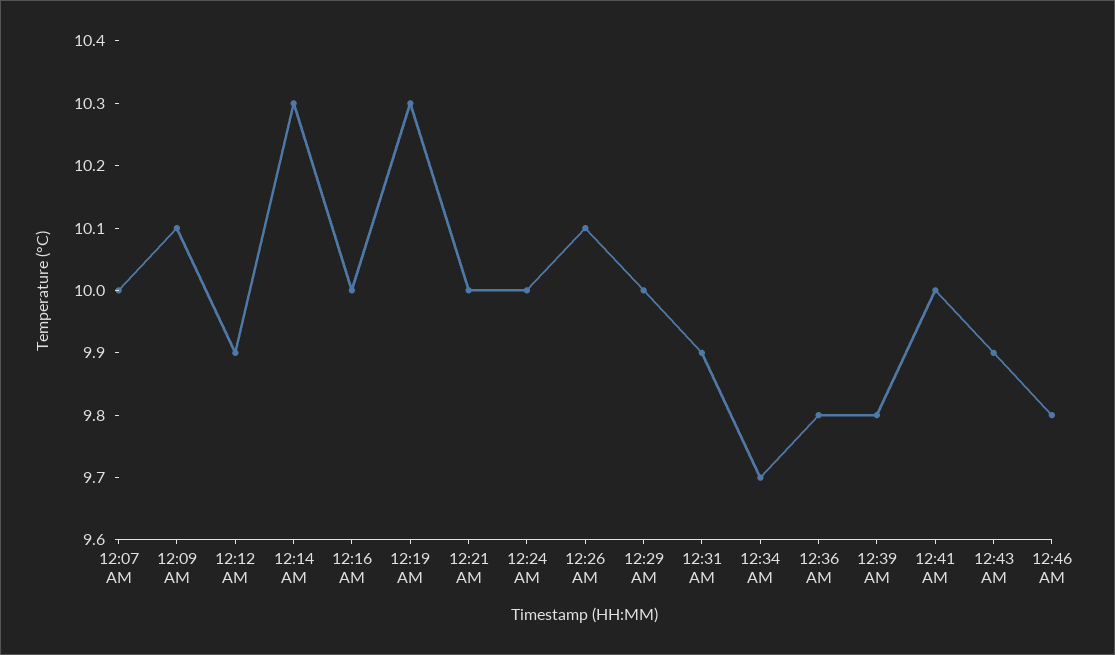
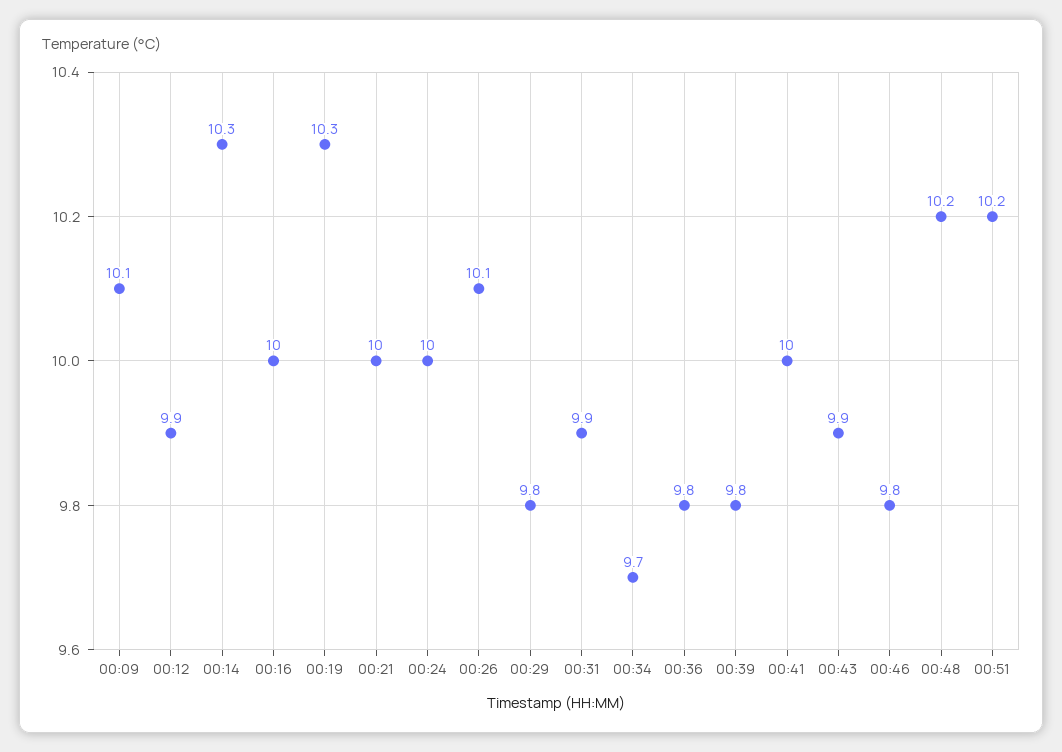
12:07 AM: 10 -> none
12:29 AM: 10 -> 9.8
00:48: none -> 10.2
00:51: none -> 10.2

